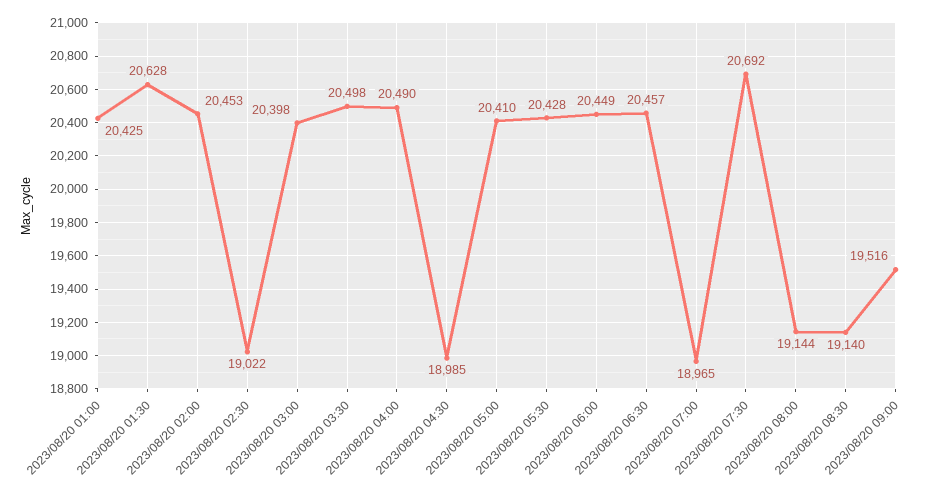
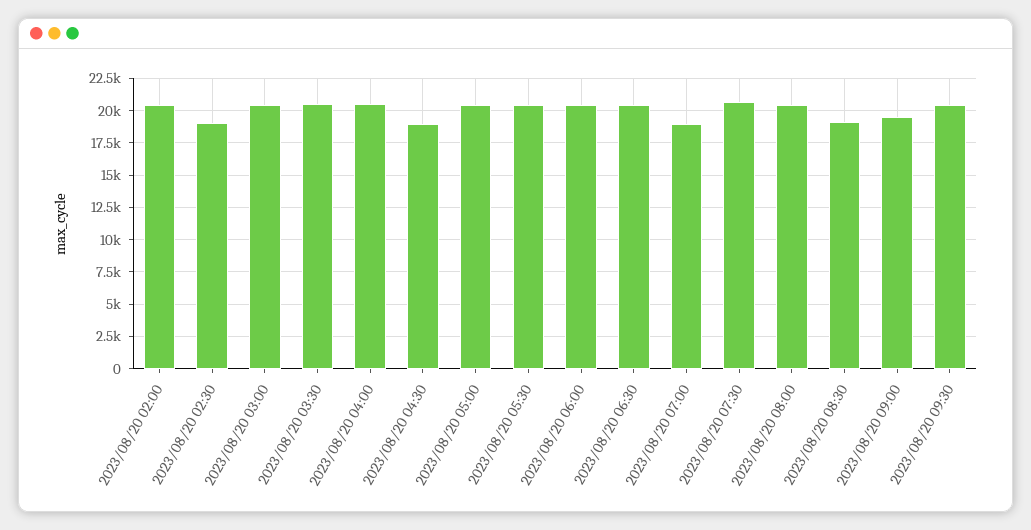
2023/08/20 01:00: 20425 -> none
2023/08/20 01:30: 20628 -> none
2023/08/20 08:00: 19144 -> 20500
2023/08/20 09:30: none -> 20500

